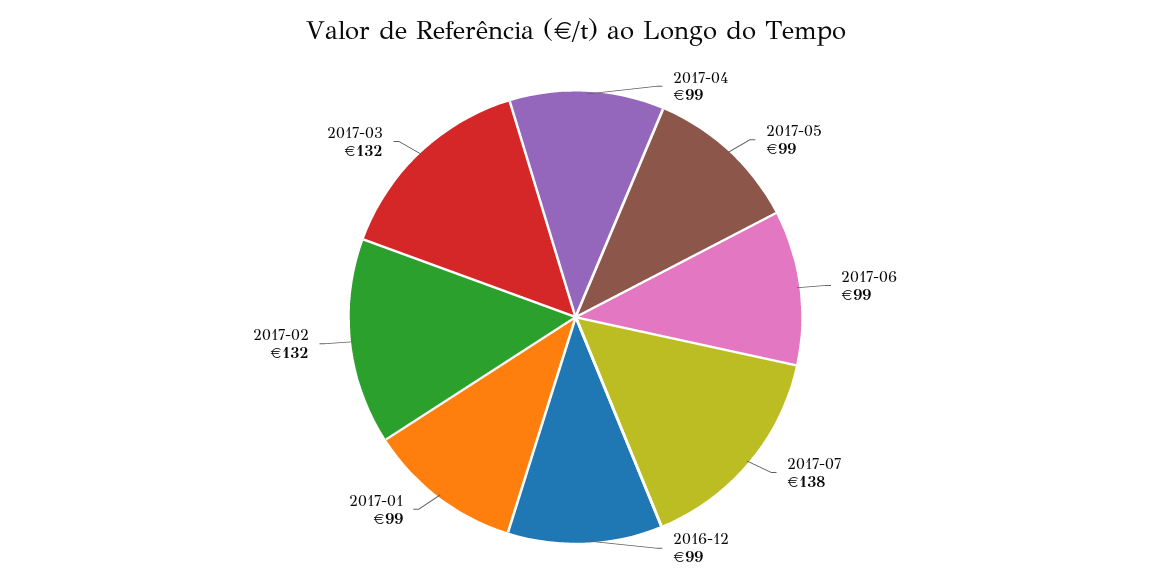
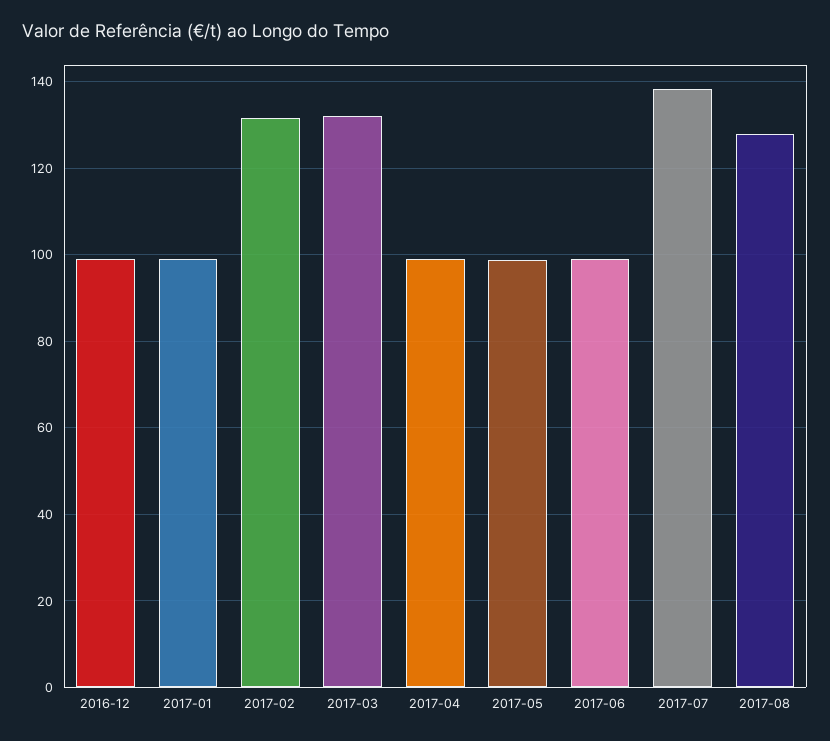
2017-08: none -> 128

